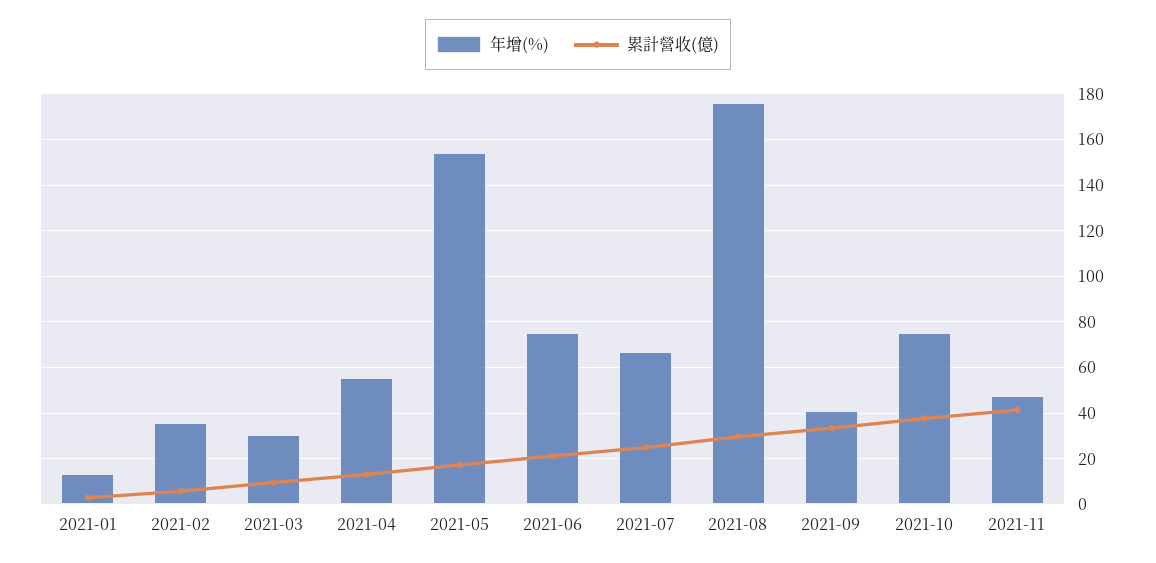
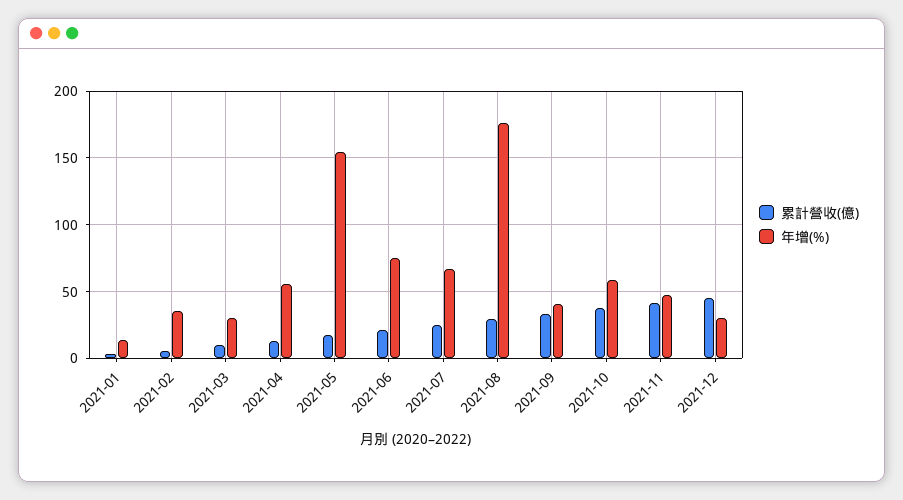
年增(%), 2021-10: 75 -> 60
累計營收(億), 2021-12: none -> 45
年增(%), 2021-12: none -> 30

